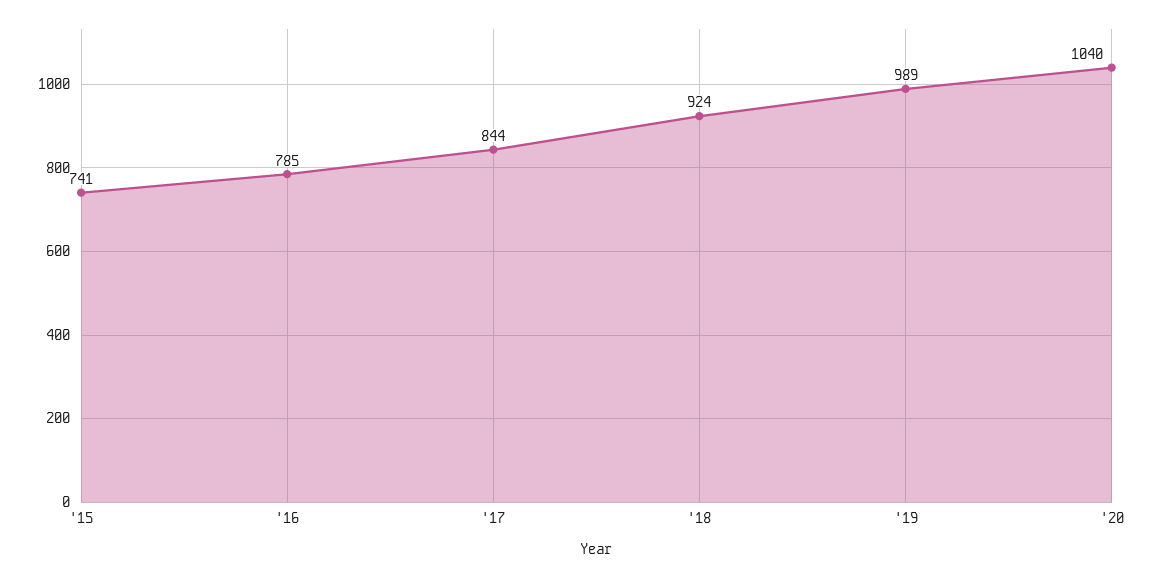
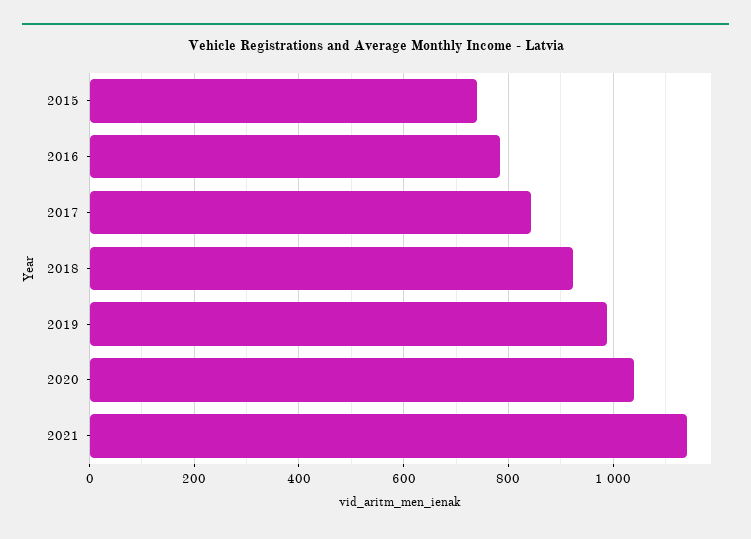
2021: none -> 1140

